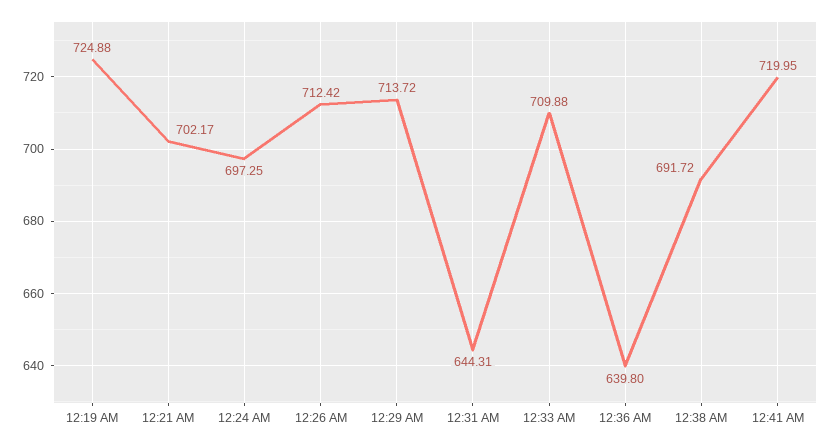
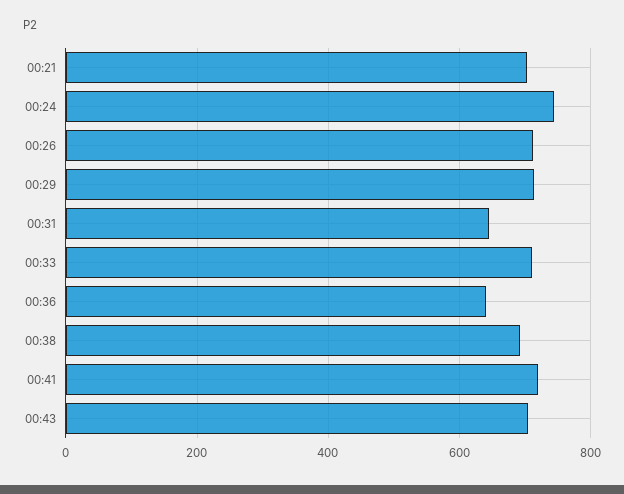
12:19 AM: 724.88 -> none
12:24 AM: 697.25 -> 740
00:43: none -> 700

